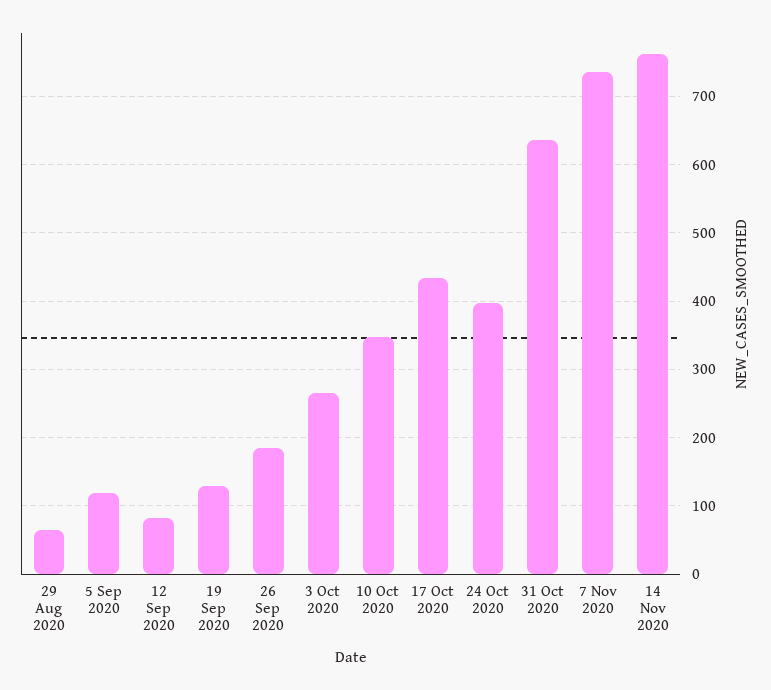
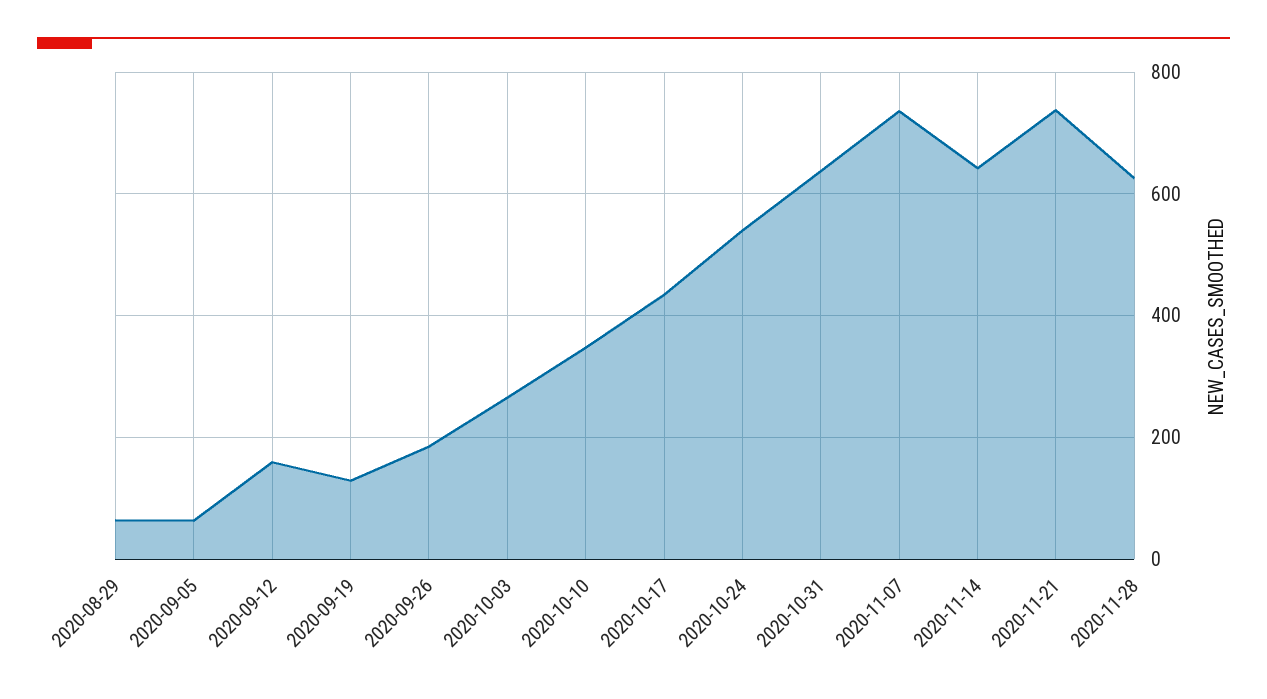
5 Sep 2020: 120 -> 60
12 Sep 2020: 80 -> 160
24 Oct 2020: 400 -> 540
14 Nov 2020: 760 -> 640
2020-11-21: none -> 740
2020-11-28: none -> 620

